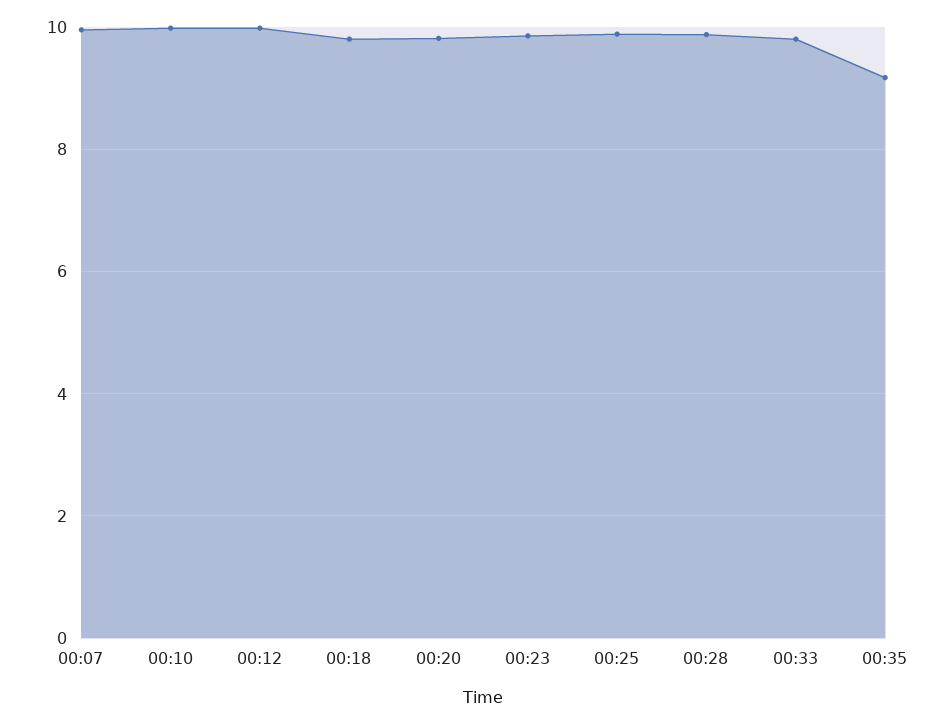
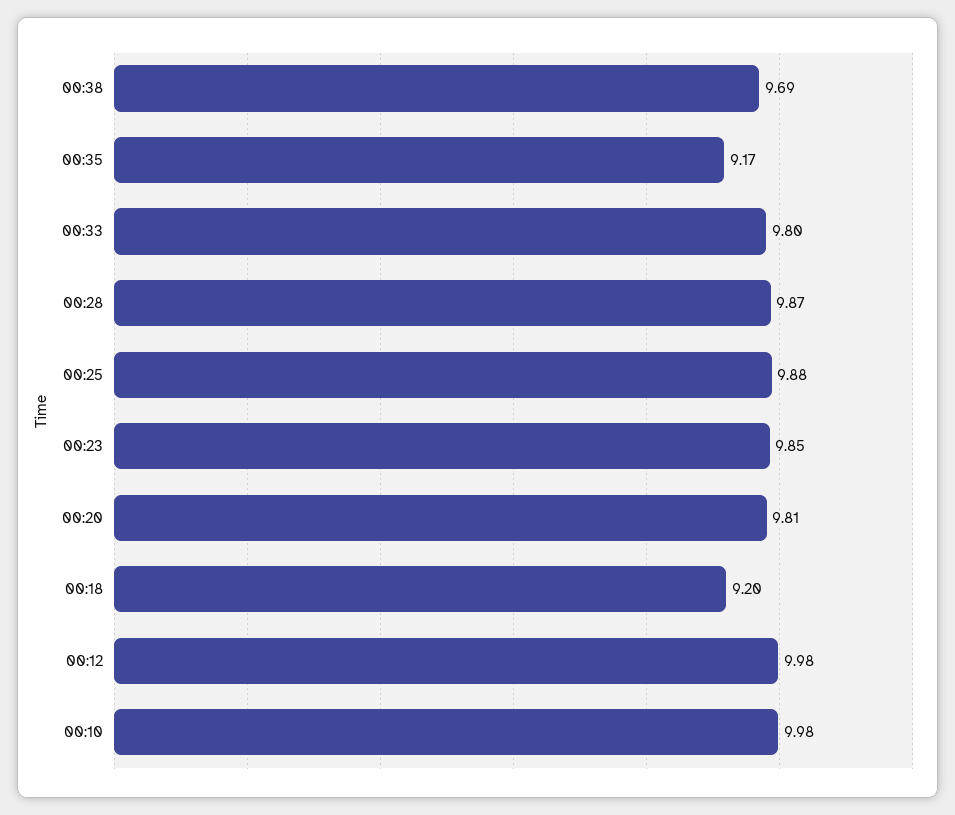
00:07: 10 -> none
00:18: 9.8 -> 9.2
00:38: none -> 9.69

